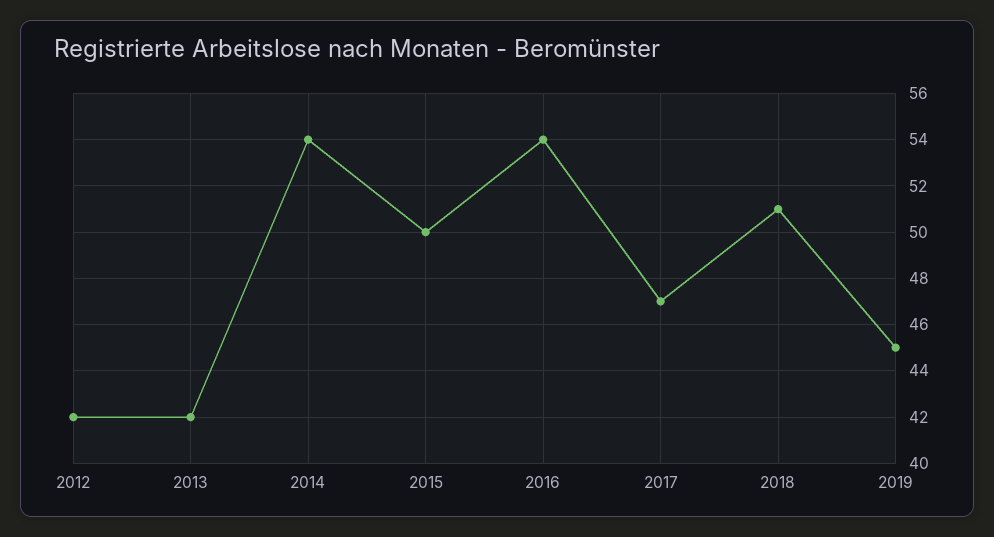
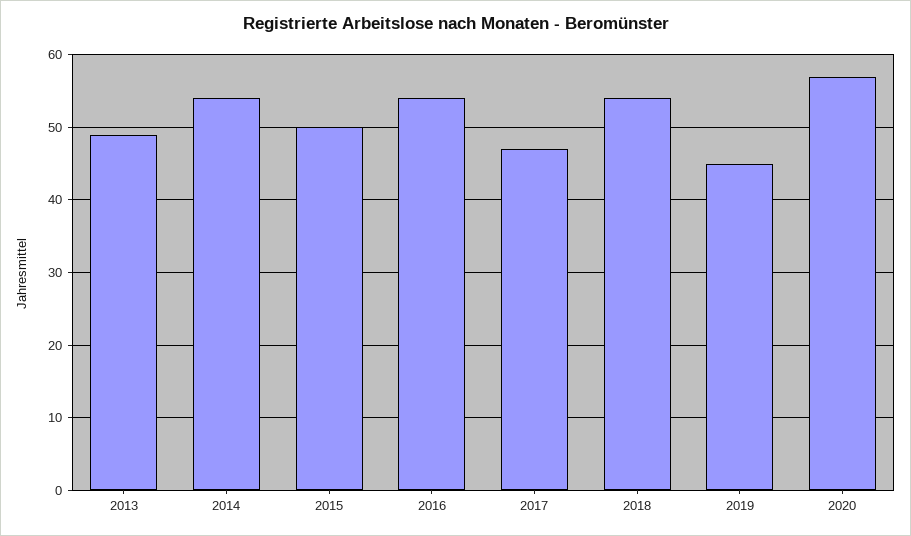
2012: 42 -> none
2013: 42 -> 49
2018: 51 -> 54
2020: none -> 57

